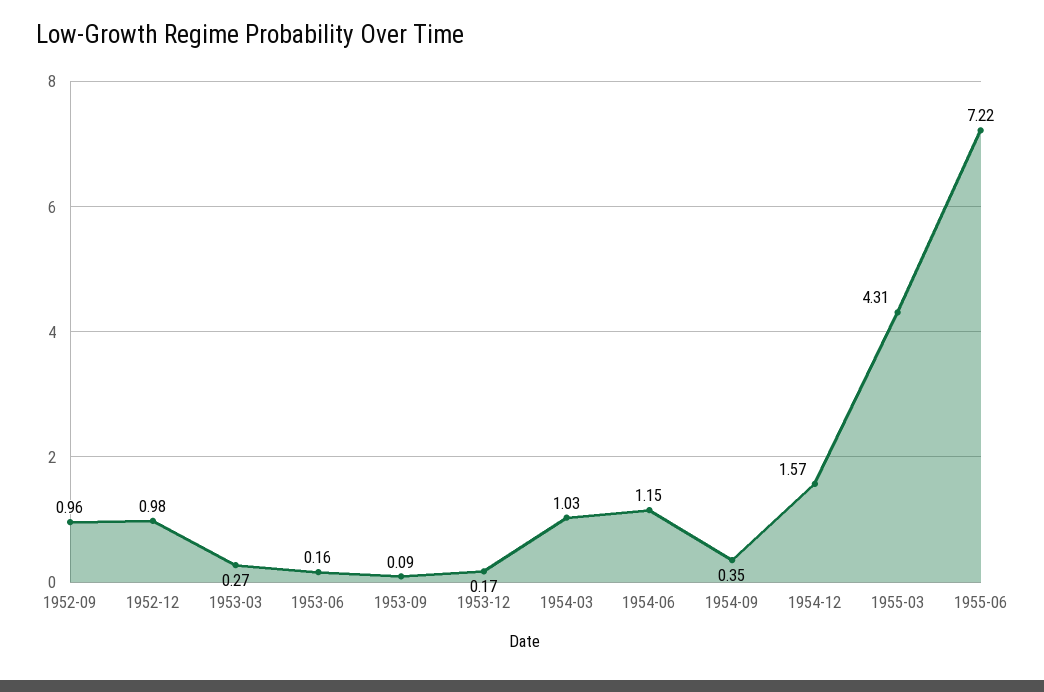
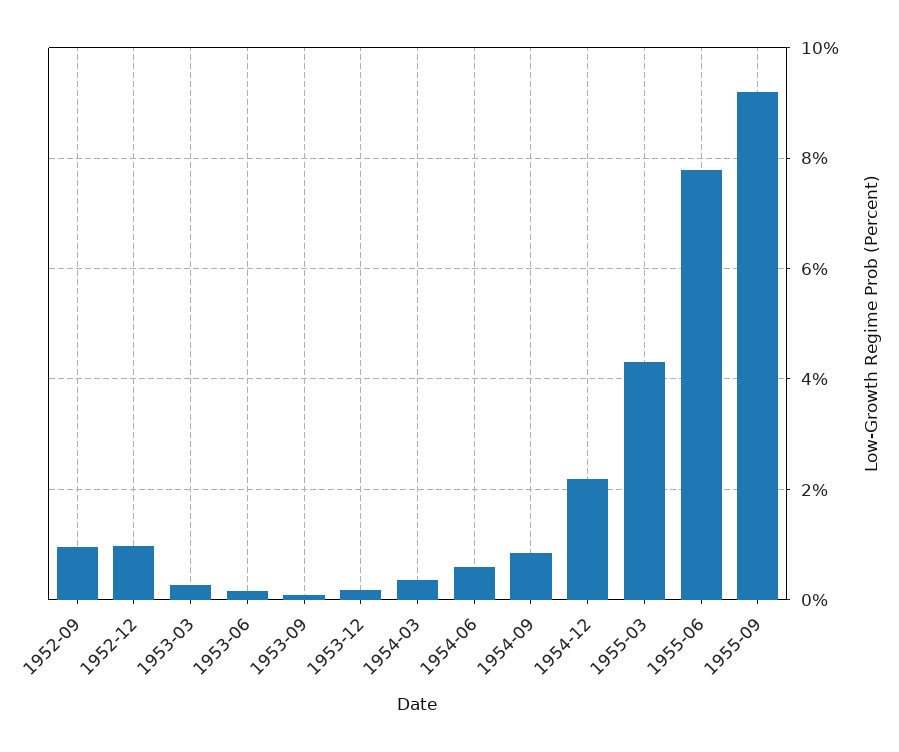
1954-03: 1.03 -> 0.4
1954-06: 1.15 -> 0.6
1954-09: 0.35 -> 0.8
1954-12: 1.57 -> 2.2
1955-06: 7.22 -> 7.8
1955-09: none -> 9.2

